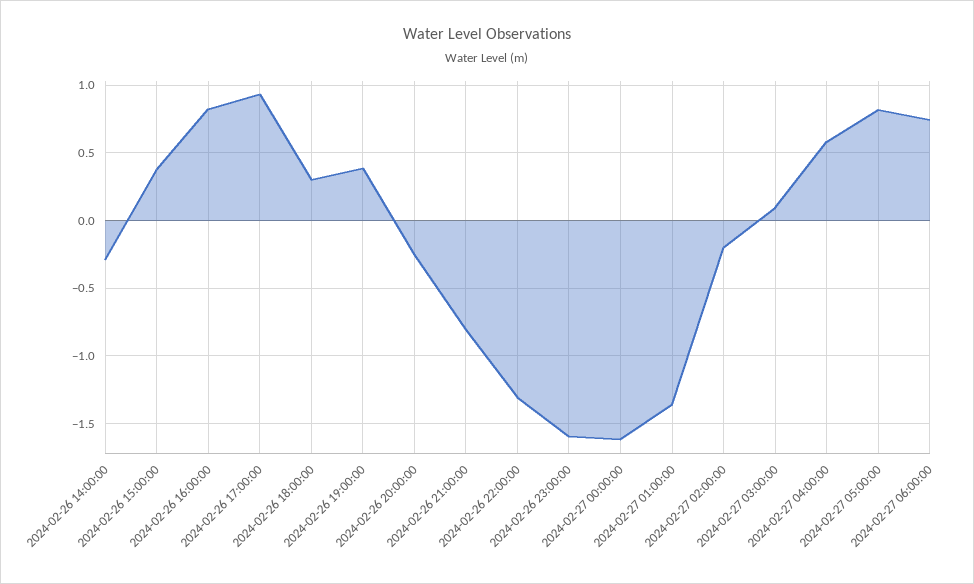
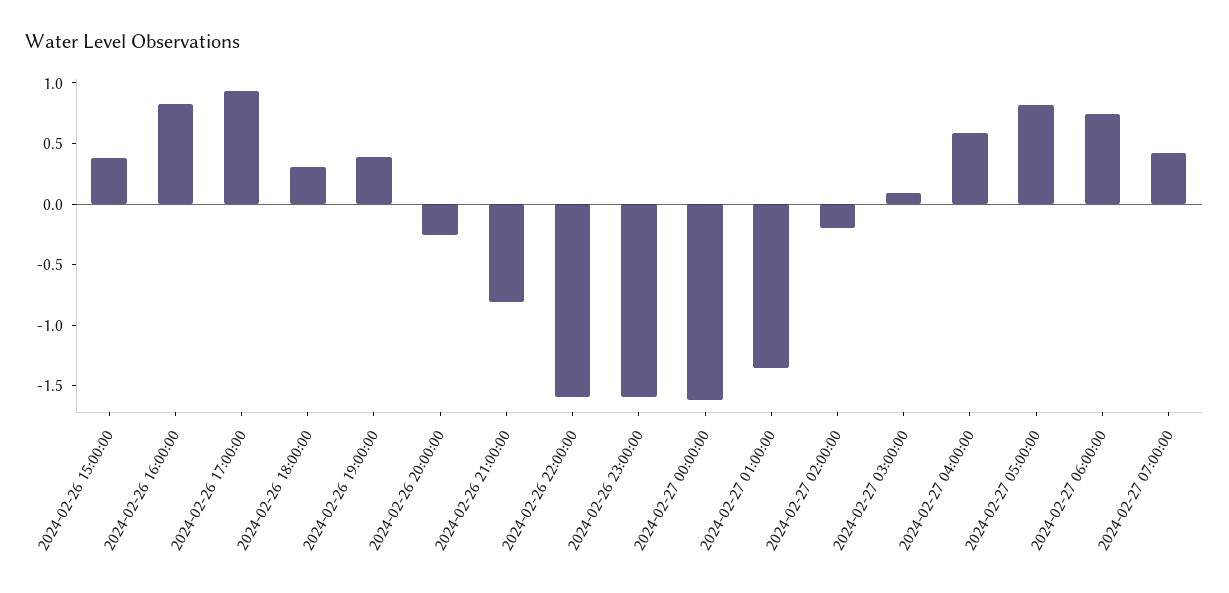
2024-02-26 14:00:00: -0.3 -> none
2024-02-26 22:00:00: -1.3 -> -1.6
2024-02-27 07:00:00: none -> 0.4

